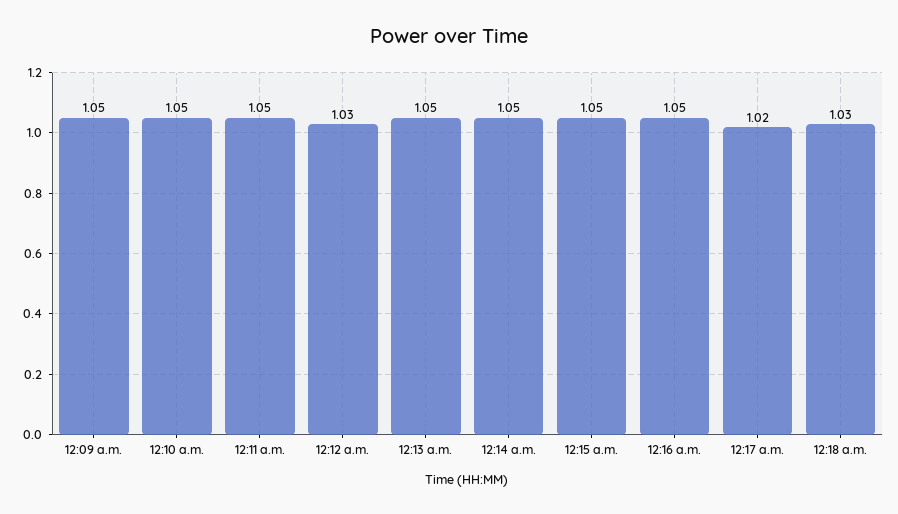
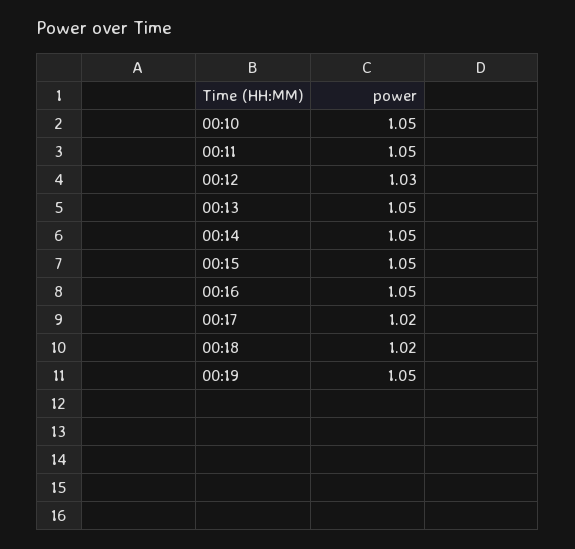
12:09 a.m.: 1.05 -> none
12:18 a.m.: 1.03 -> 1.02
00:19: none -> 1.05

